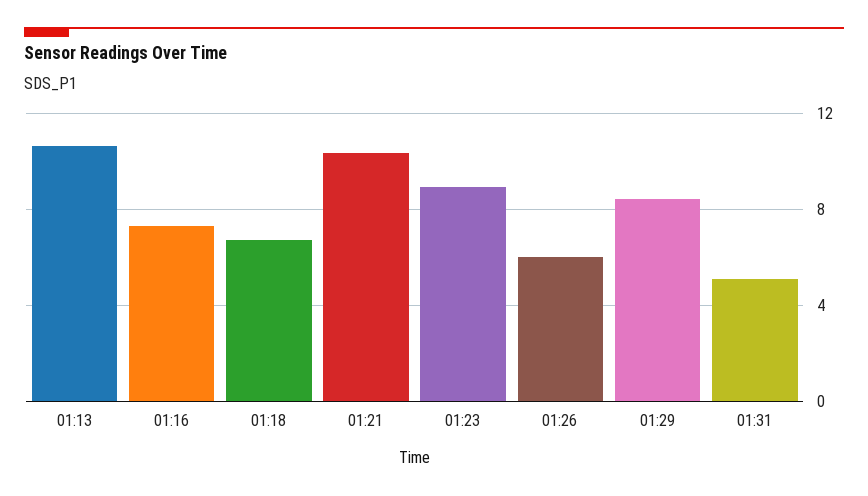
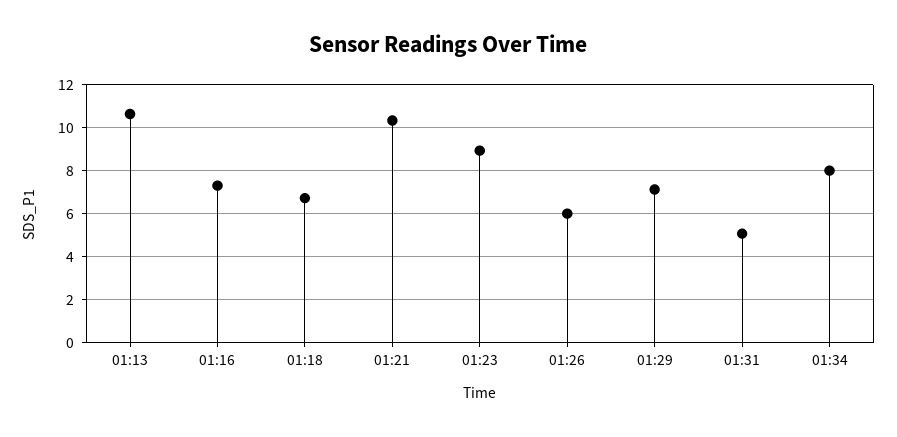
01:29: 8.5 -> 7
01:34: none -> 8

